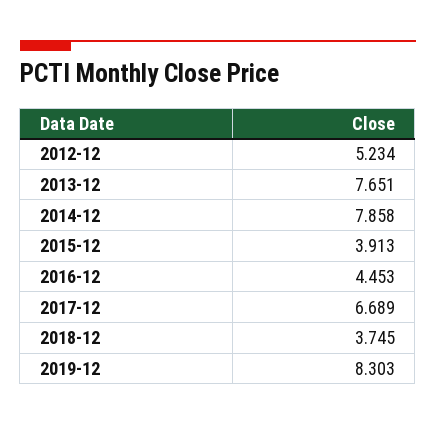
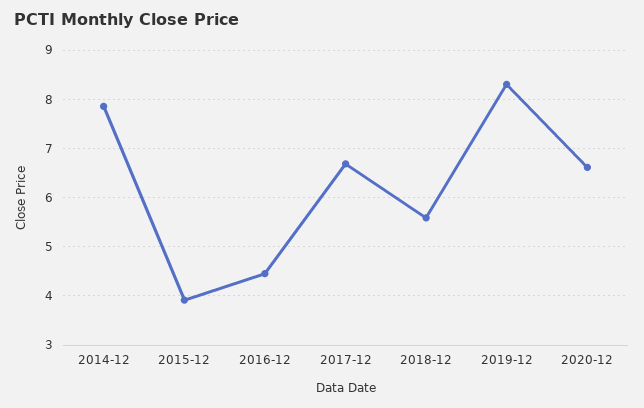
2012-12: 5.234 -> none
2013-12: 7.651 -> none
2018-12: 3.745 -> 5.6
2020-12: none -> 6.6

